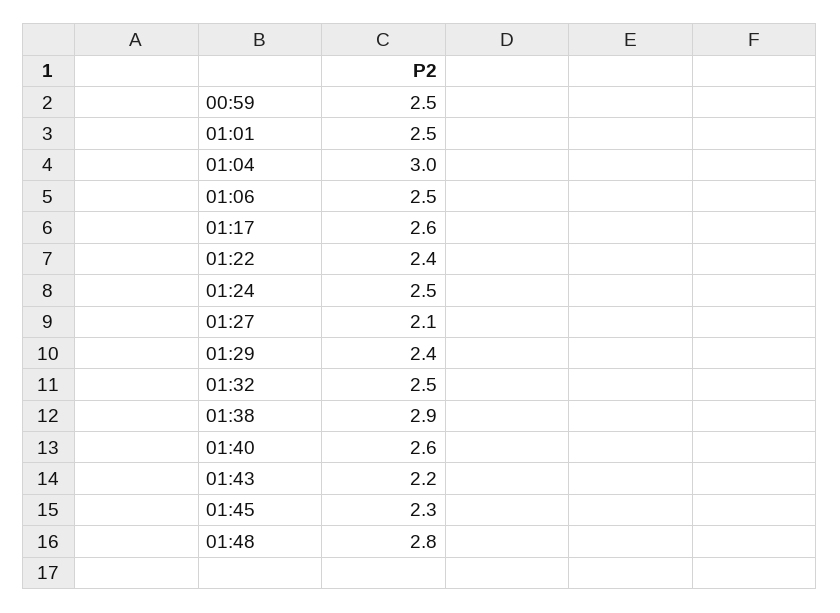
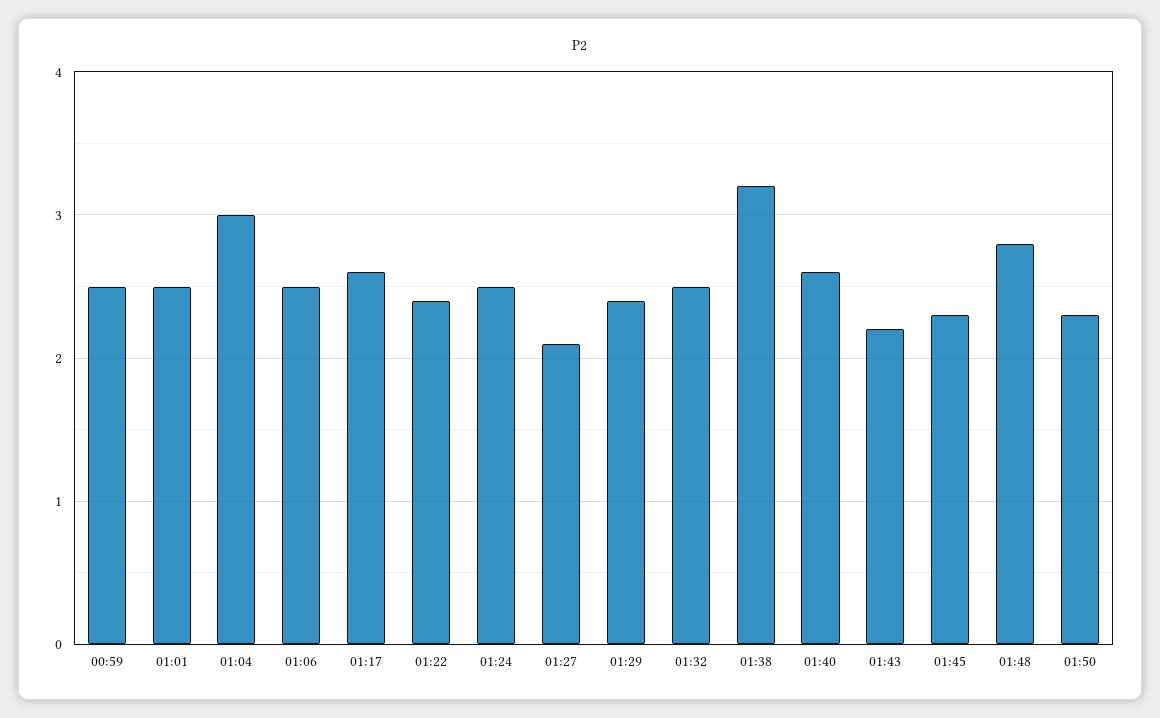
01:38: 2.9 -> 3.2
01:50: none -> 2.3

